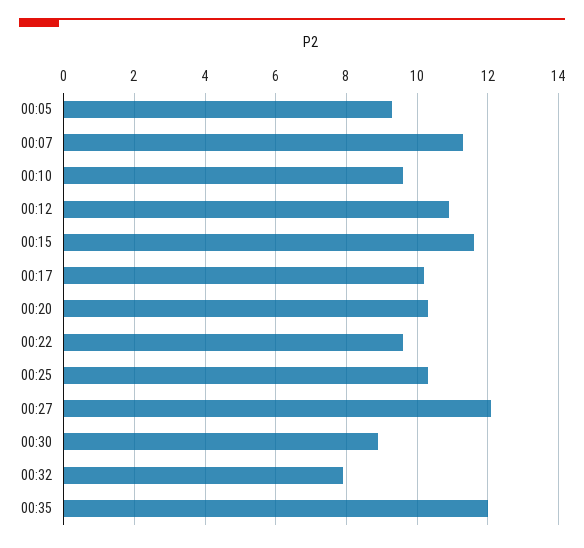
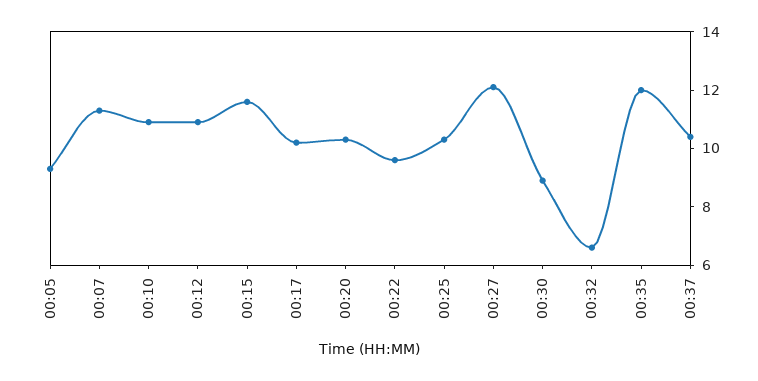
00:10: 9.5 -> 11
00:32: 8 -> 6.5
00:37: none -> 10.5

